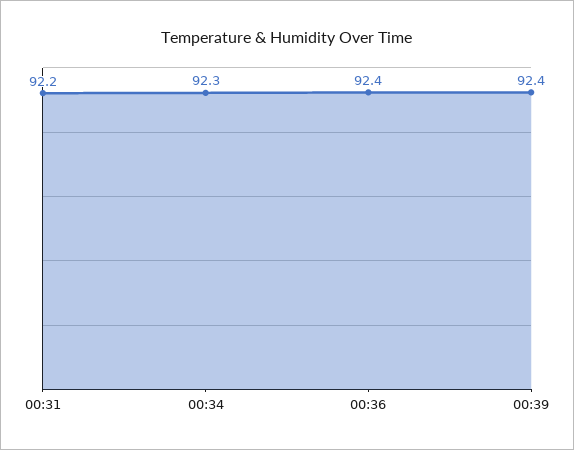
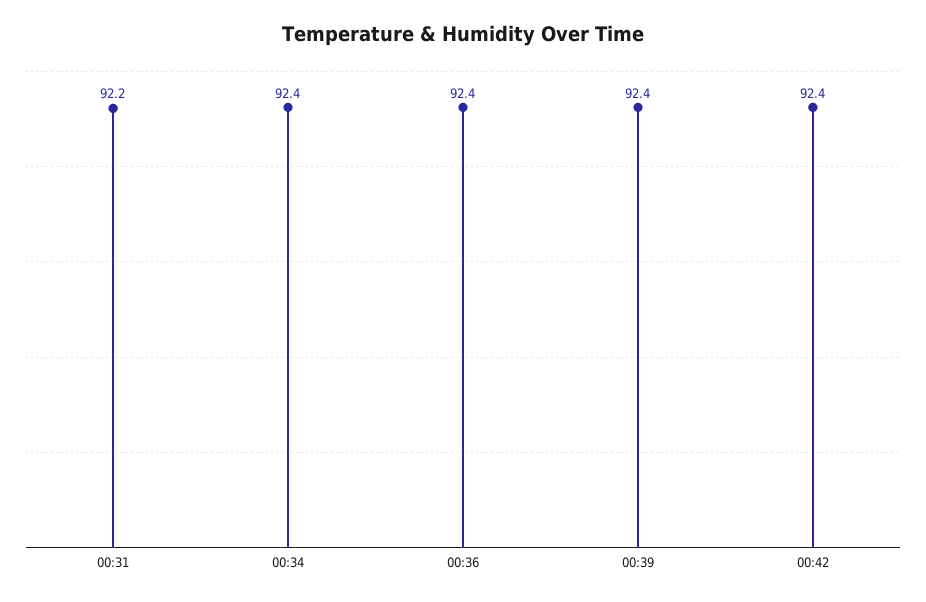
00:34: 92.3 -> 92.4
00:42: none -> 92.4

